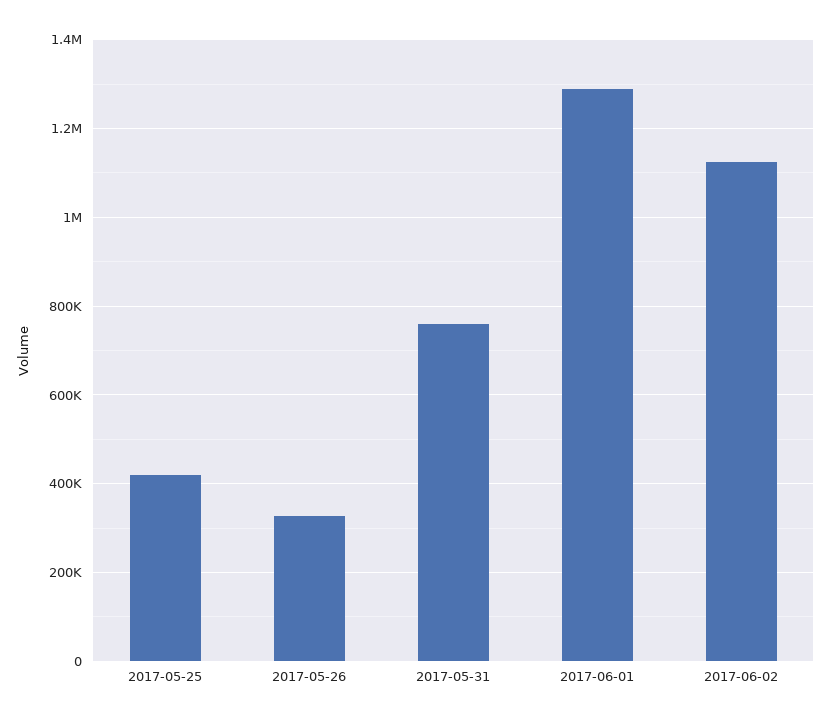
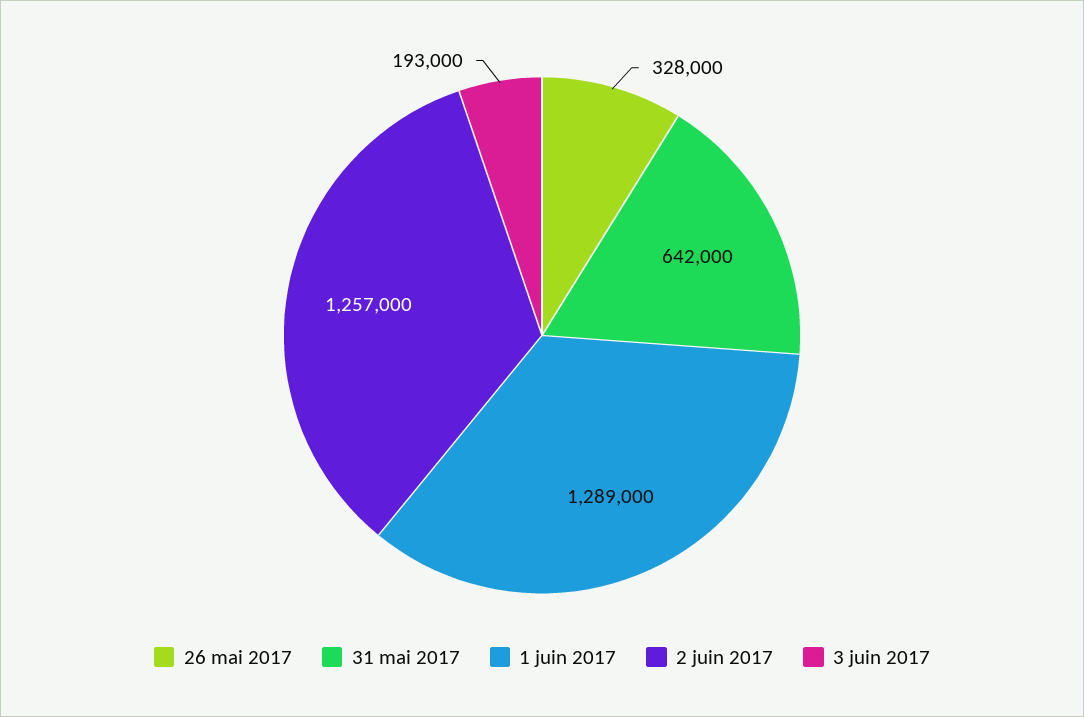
2017-05-25: 420000 -> none
2017-05-31: 760000 -> 642000
2017-06-02: 1120000 -> 1257000
3 juin 2017: none -> 193000

